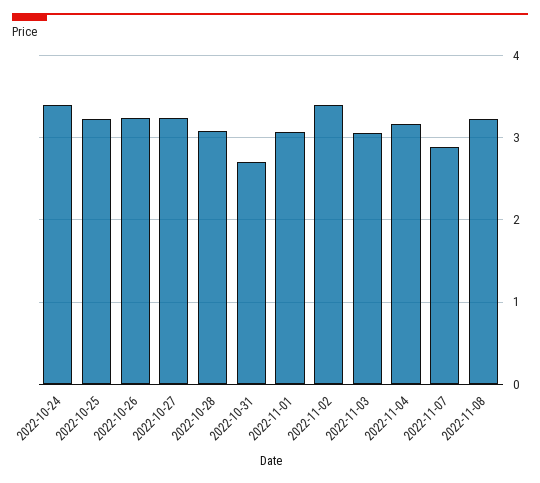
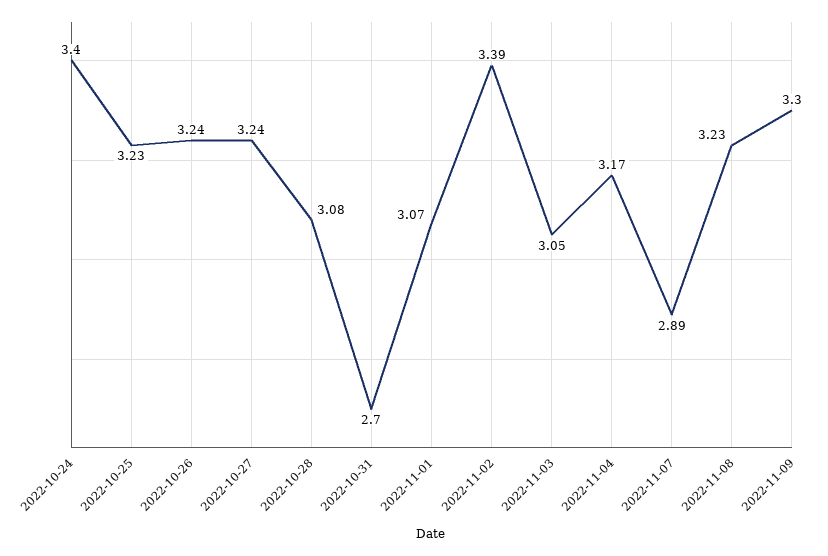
2022-11-09: none -> 3.3

